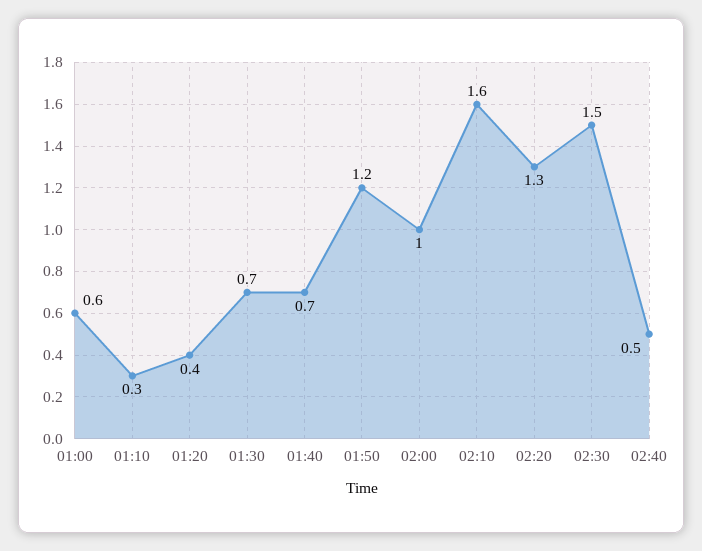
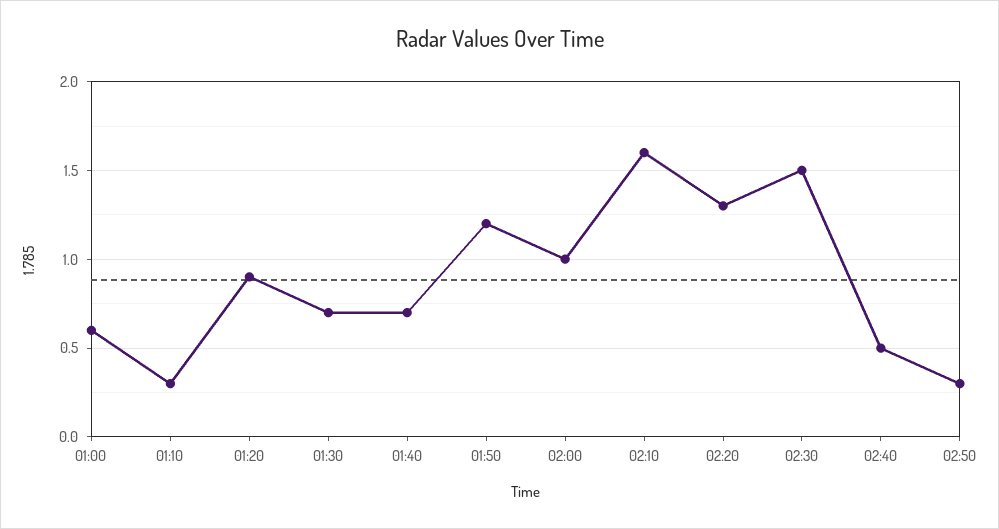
01:20: 0.4 -> 0.9
02:50: none -> 0.3

